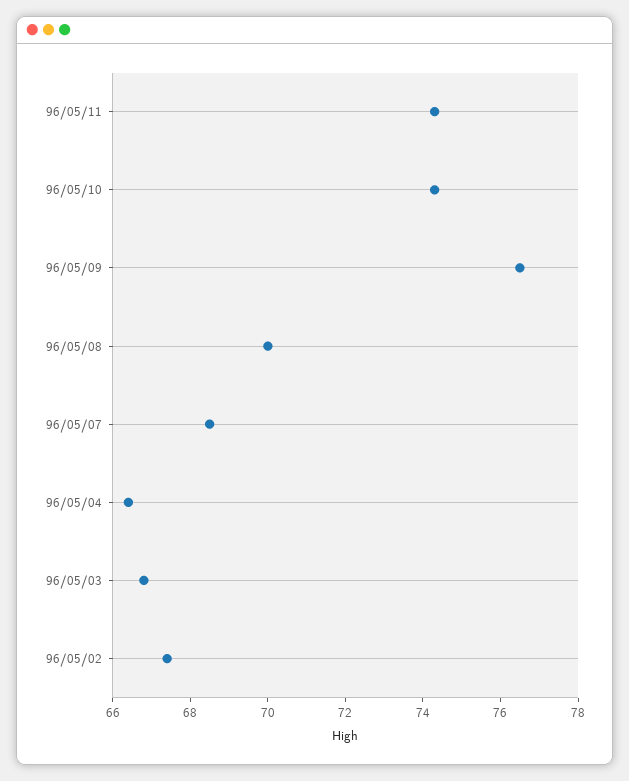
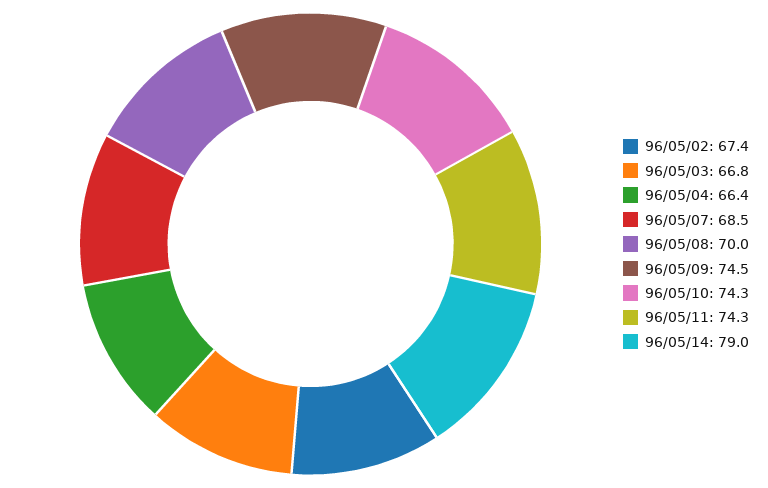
96/05/09: 76.5 -> 74.5
96/05/14: none -> 79

